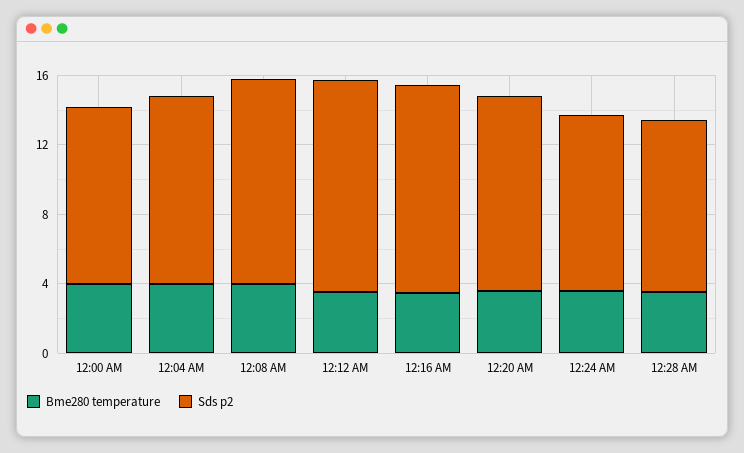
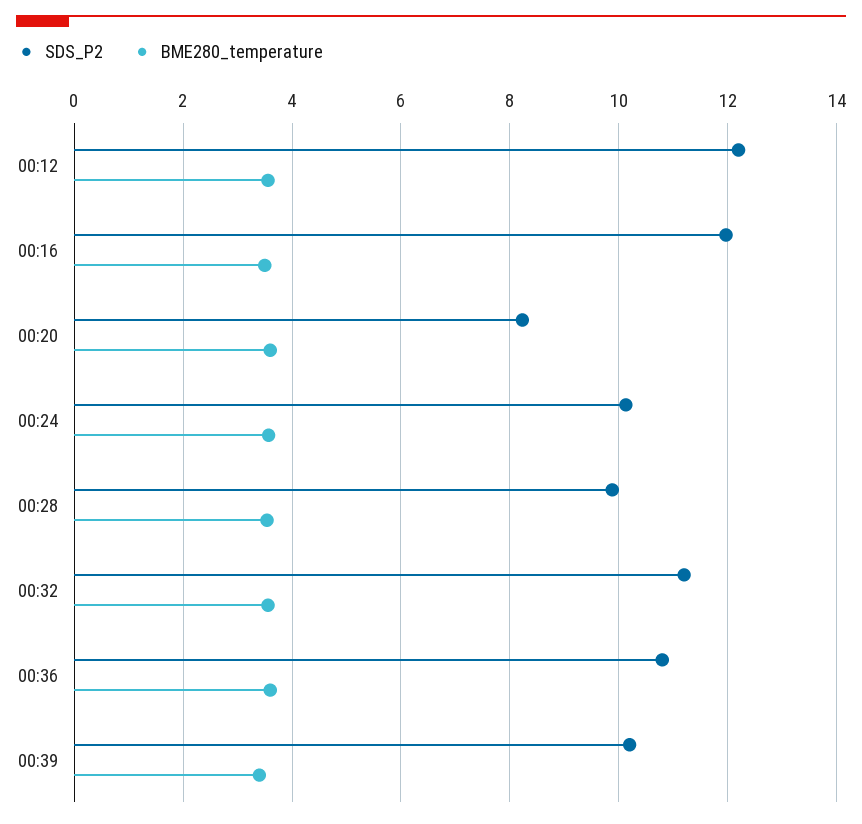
Bme280 temperature, 12:00 AM: 4 -> none
Sds p2, 12:00 AM: 10 -> none
Bme280 temperature, 12:04 AM: 4 -> none
Sds p2, 12:04 AM: 11 -> none
Bme280 temperature, 12:08 AM: 4 -> none
Sds p2, 12:08 AM: 12 -> none
Sds p2, 12:20 AM: 11 -> 8.2
Sds p2, 00:32: none -> 11.2
Bme280 temperature, 00:32: none -> 3.6
Sds p2, 00:36: none -> 10.8
Bme280 temperature, 00:36: none -> 3.6
Sds p2, 00:39: none -> 10.2
Bme280 temperature, 00:39: none -> 3.4

